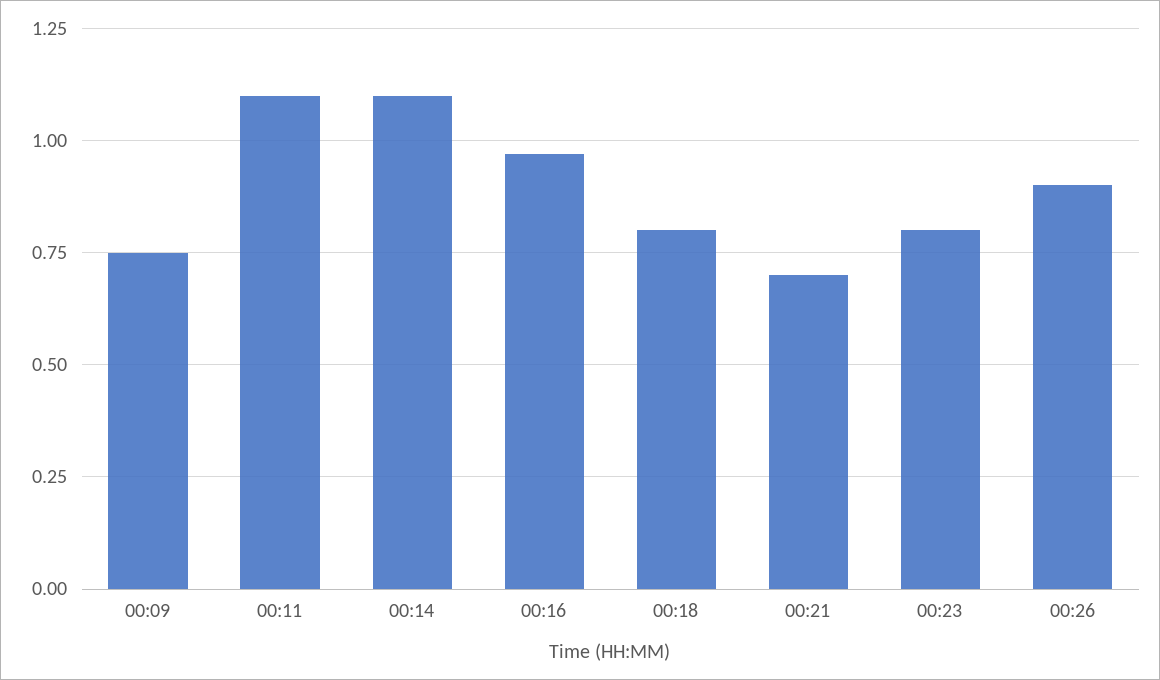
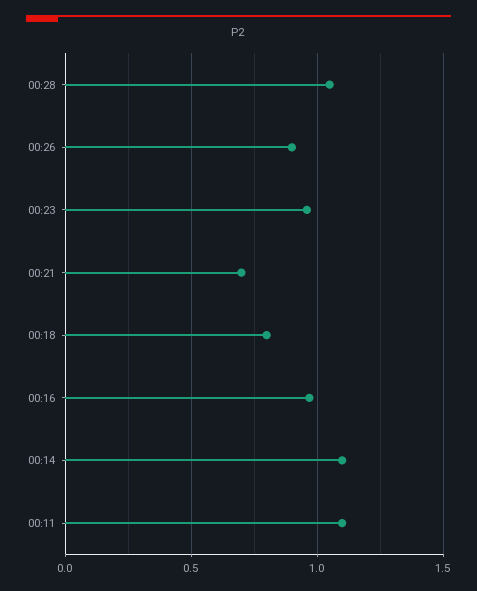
00:09: 0.75 -> none
00:23: 0.8 -> 0.95
00:28: none -> 1.05

